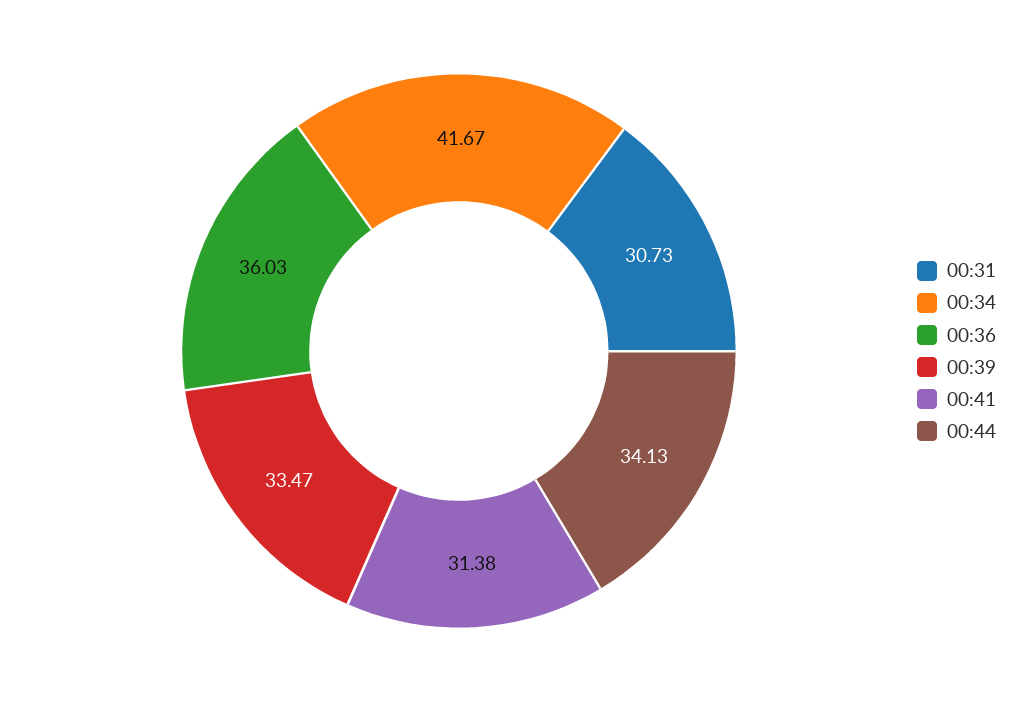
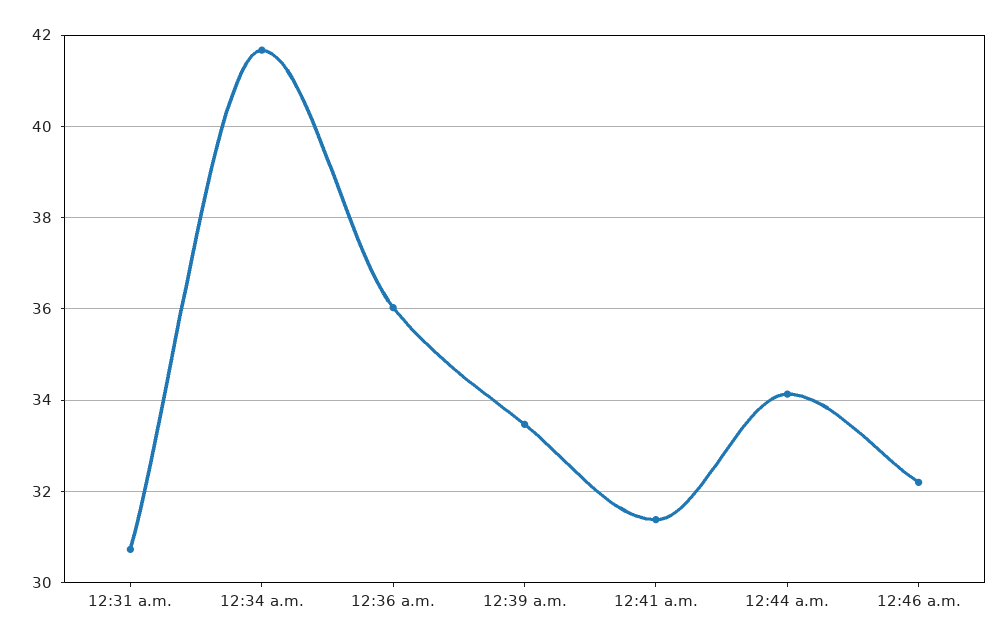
12:46 a.m.: none -> 32.2

